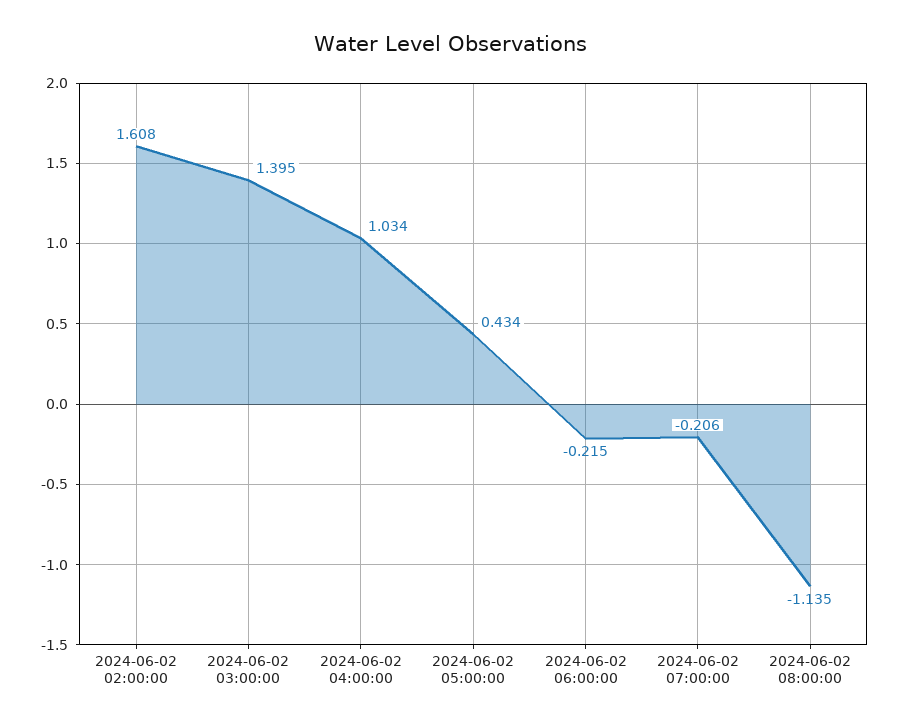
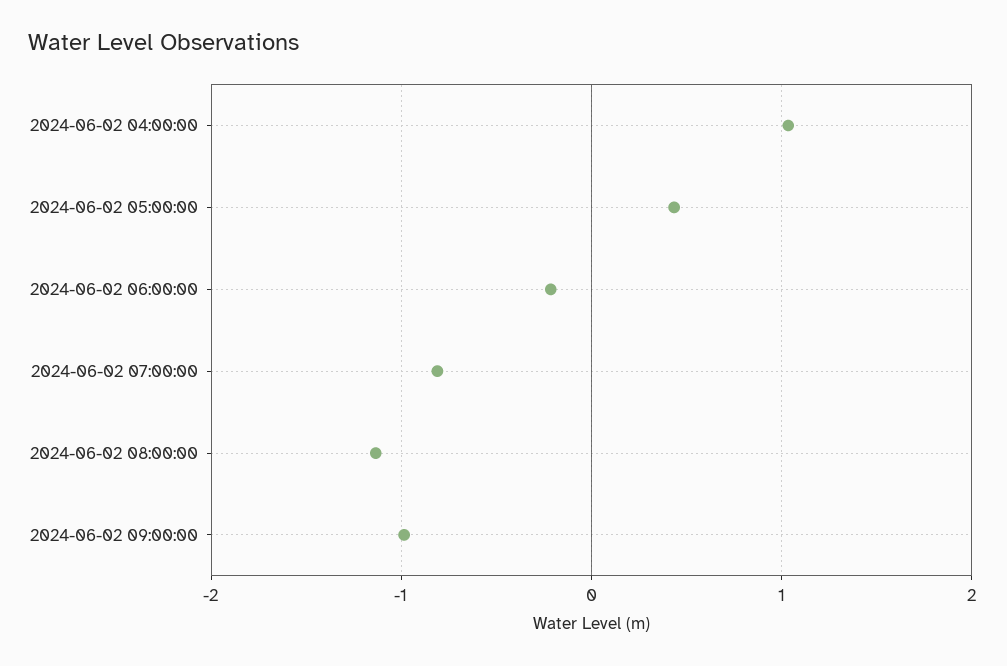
2024-06-02 02:00:00: 1.608 -> none
2024-06-02 03:00:00: 1.395 -> none
2024-06-02 07:00:00: -0.206 -> -0.8
2024-06-02 09:00:00: none -> -1

